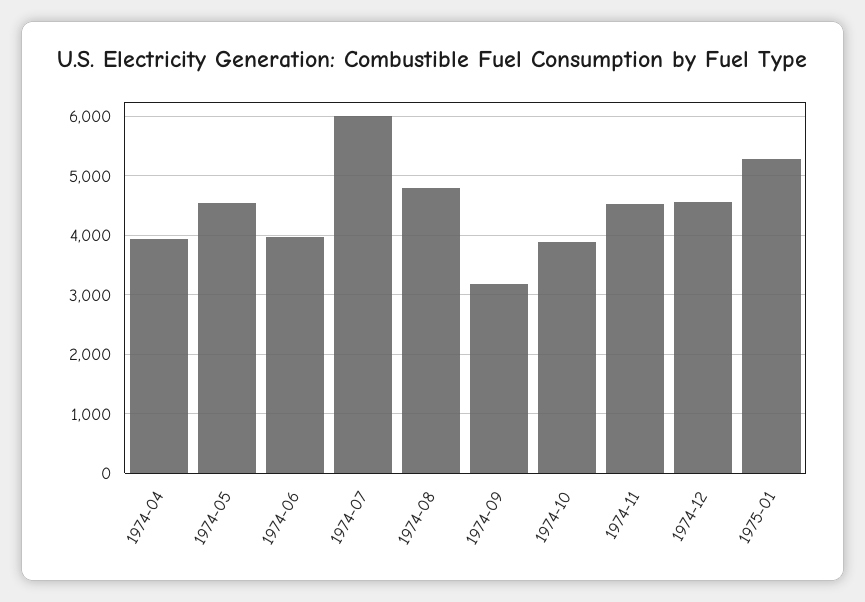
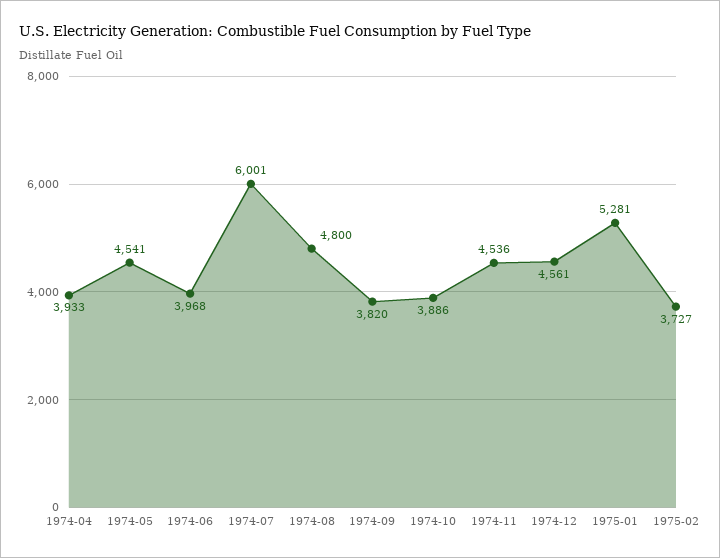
1974-09: 3200 -> 3820
1975-02: none -> 3727

